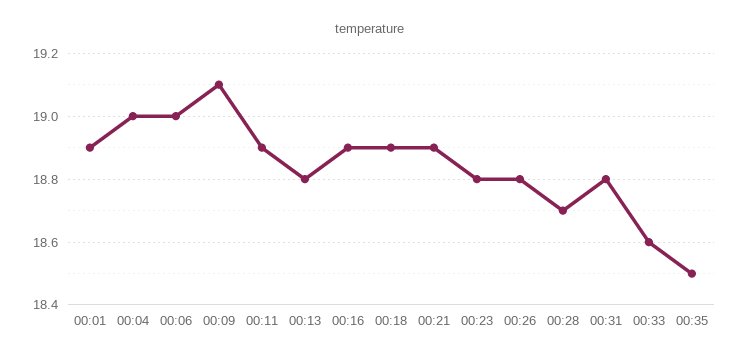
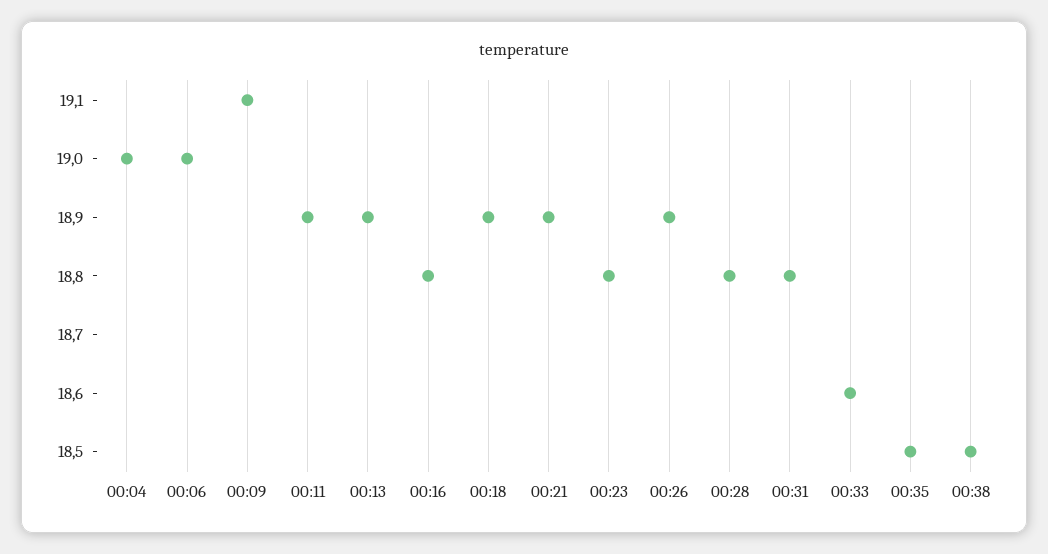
00:01: 18.9 -> none
00:13: 18.8 -> 18.9
00:16: 18.9 -> 18.8
00:26: 18.8 -> 18.9
00:28: 18.7 -> 18.8
00:38: none -> 18.5

